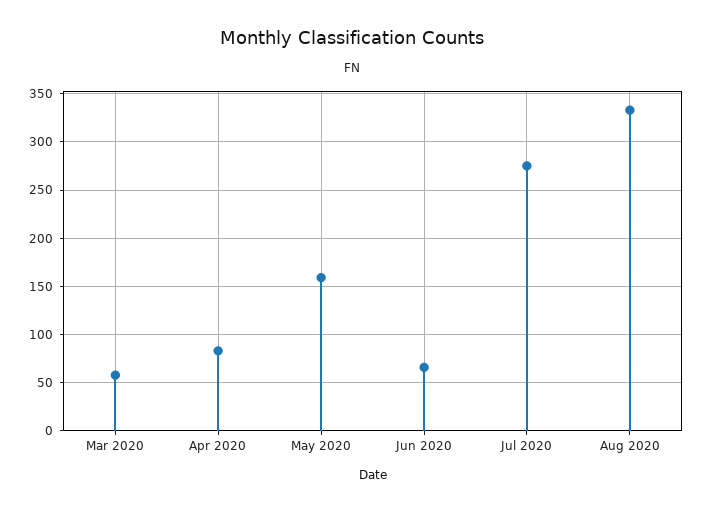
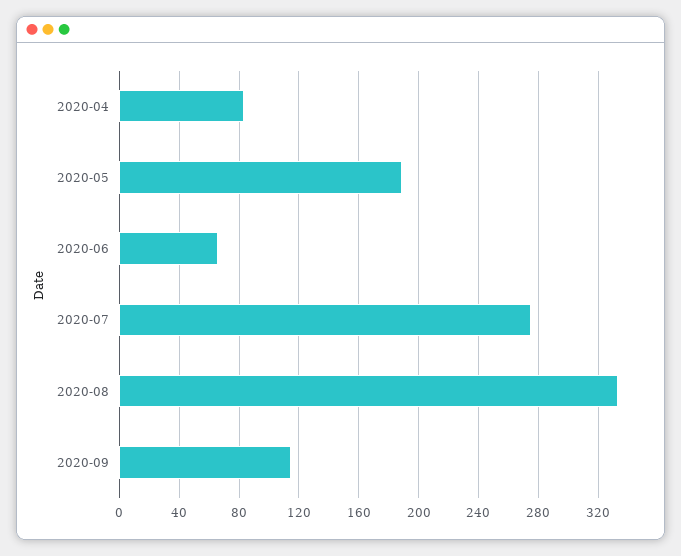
Mar 2020: 60 -> none
May 2020: 160 -> 190
2020-09: none -> 115

